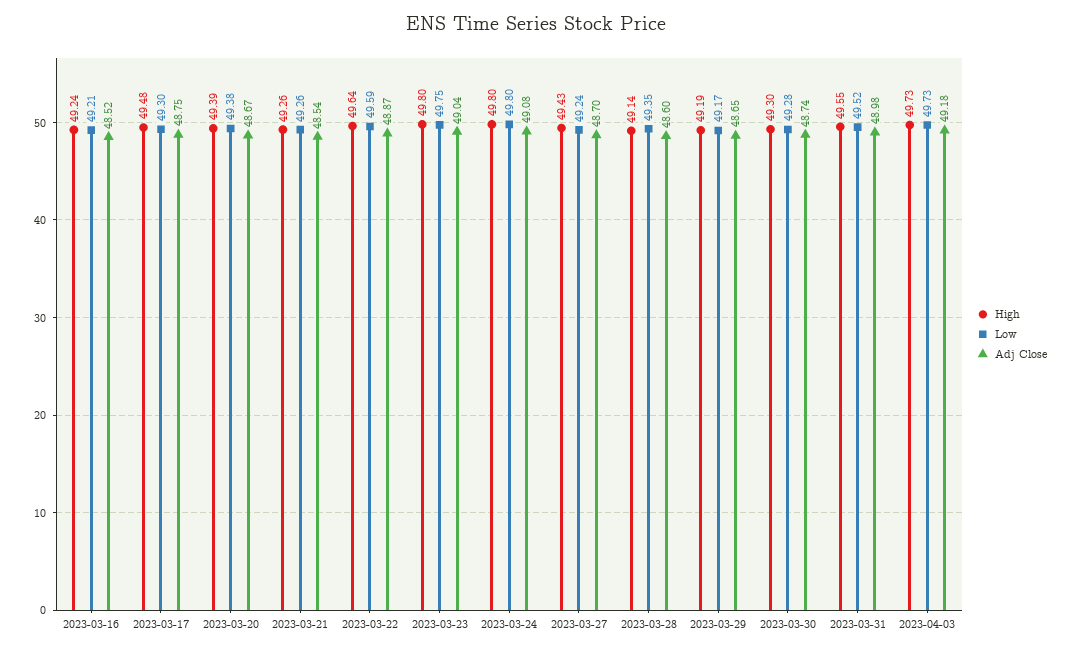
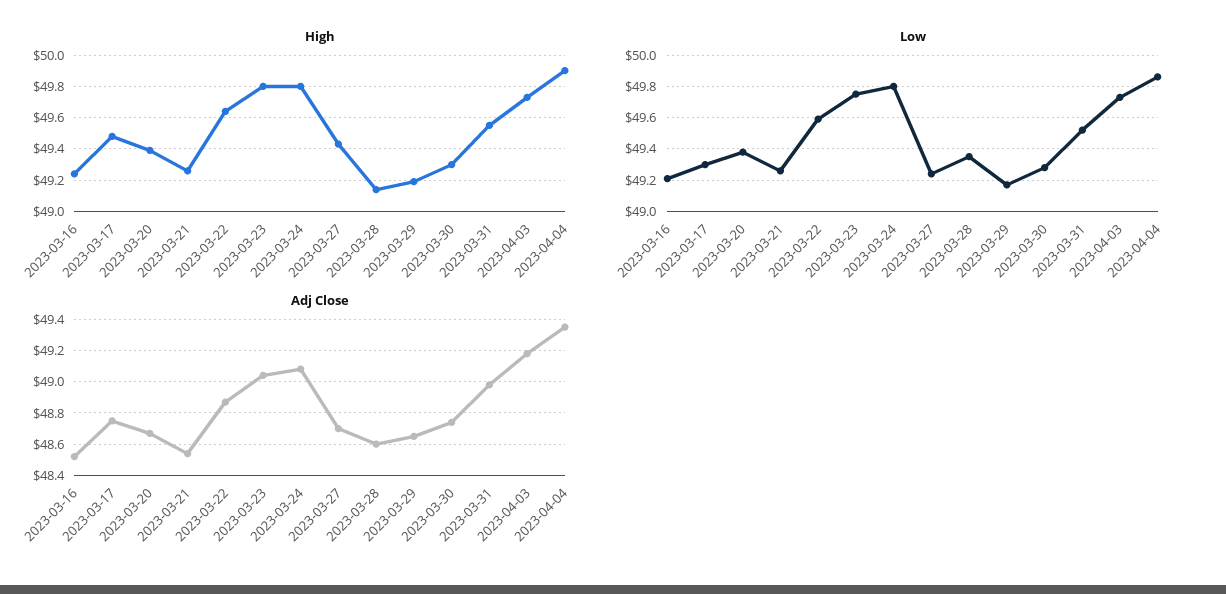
High, 2023-04-04: none -> 49.9
Low, 2023-04-04: none -> 49.85
Adj Close, 2023-04-04: none -> 49.35

